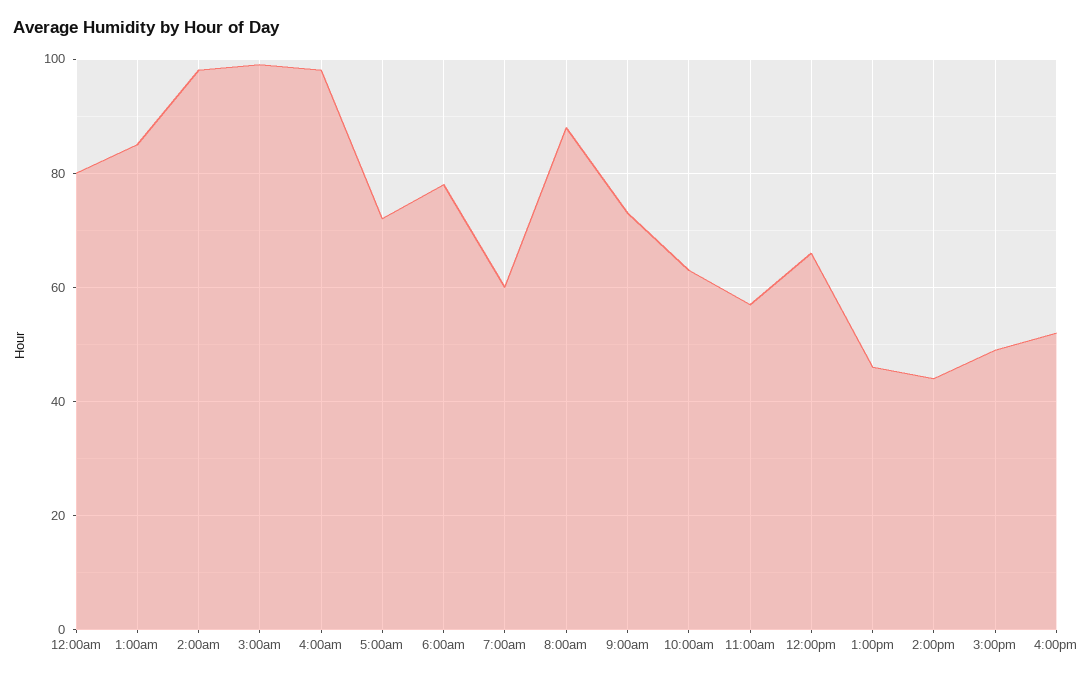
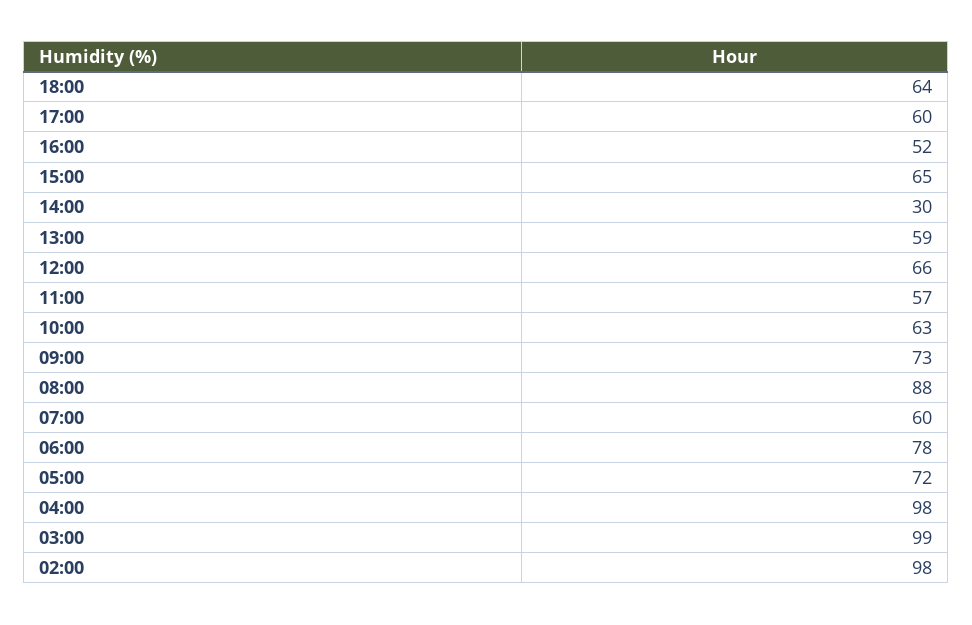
12:00am: 80 -> none
1:00am: 85 -> none
1:00pm: 45 -> 59
2:00pm: 45 -> 30
3:00pm: 50 -> 65
18:00: none -> 64
17:00: none -> 60

